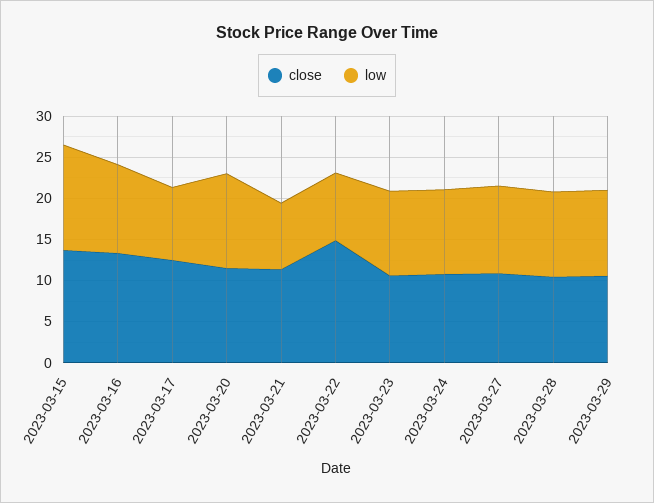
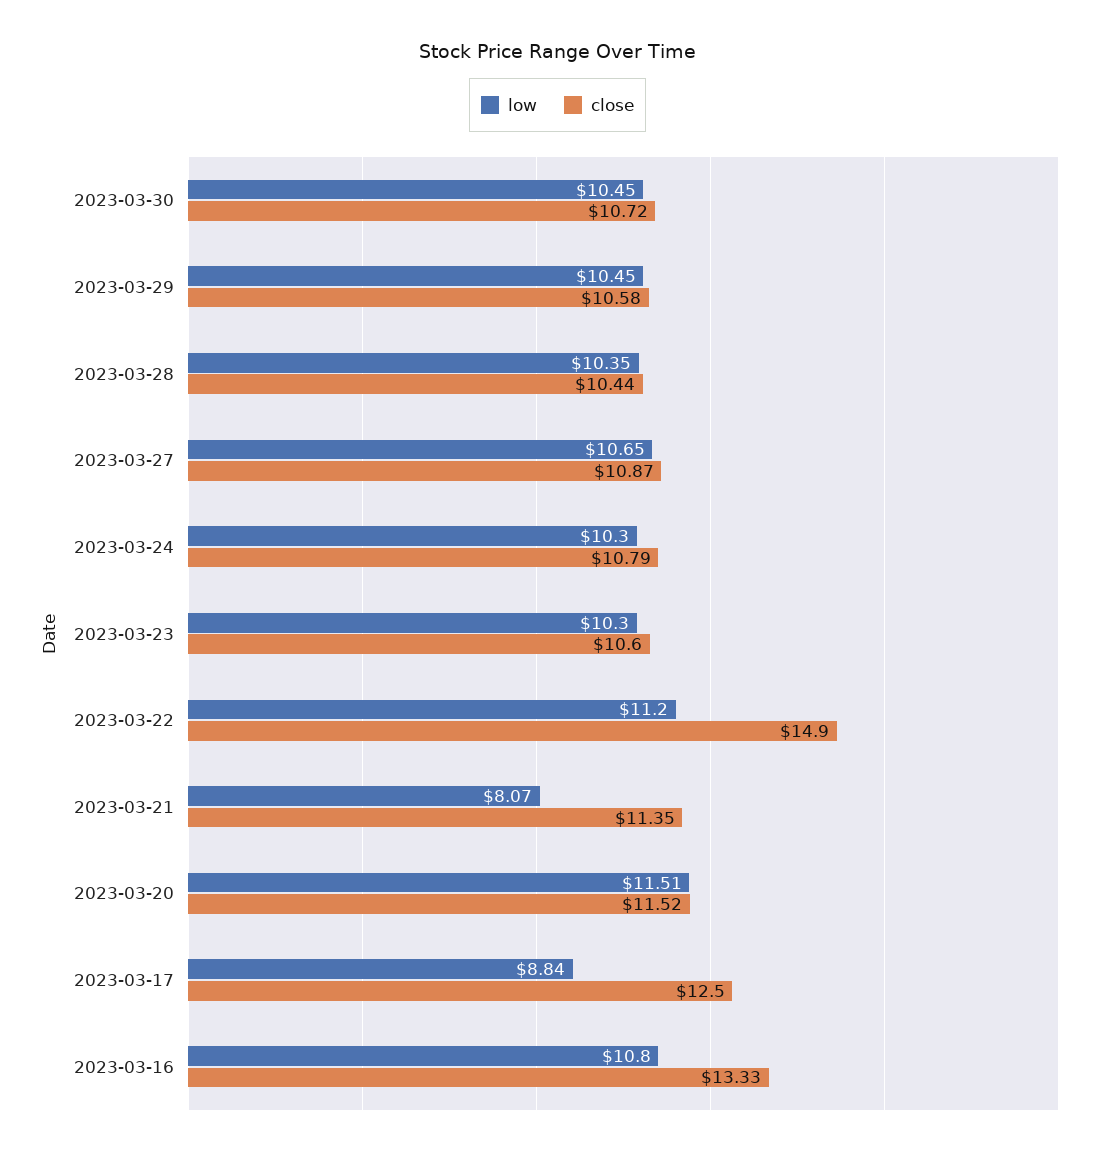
close, 2023-03-15: 14 -> none
low, 2023-03-15: 13 -> none
low, 2023-03-22: 8 -> 11.2
low, 2023-03-30: none -> 10.45
close, 2023-03-30: none -> 10.72

